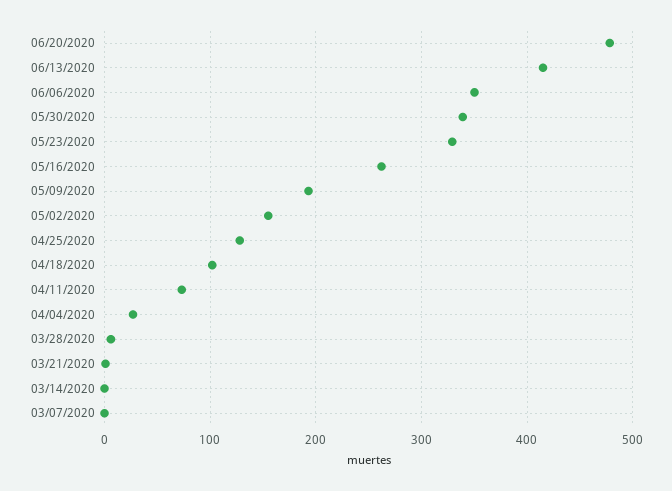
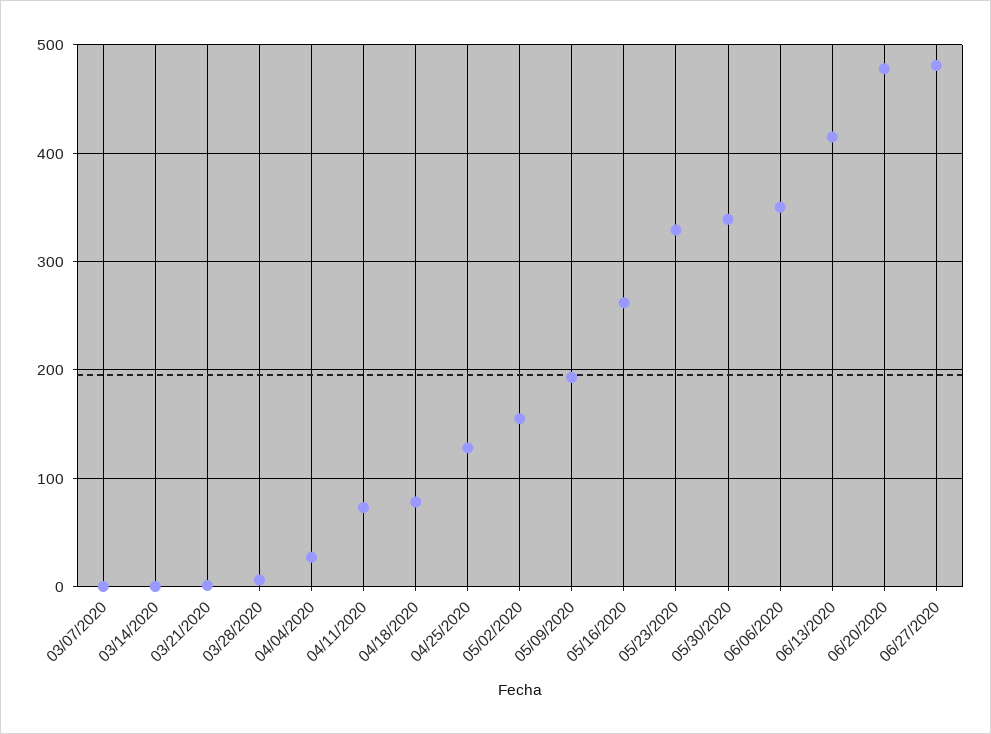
04/18/2020: 100 -> 80
06/27/2020: none -> 480

